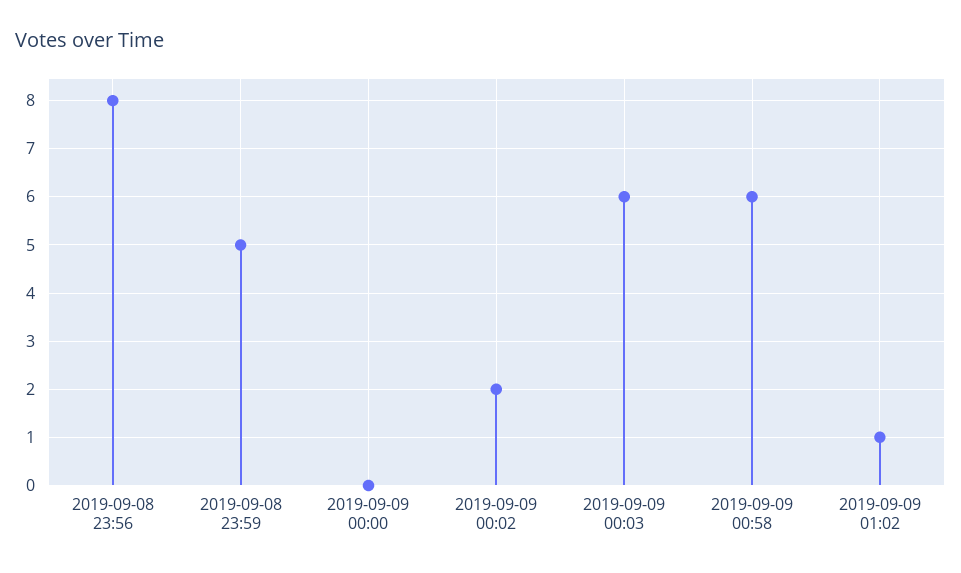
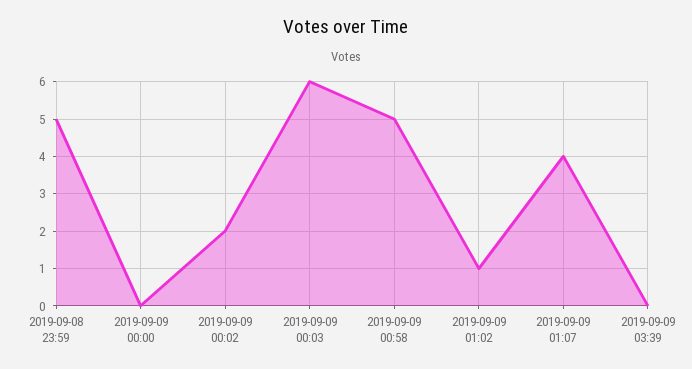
2019-09-08 23:56: 8 -> none
2019-09-09 00:58: 6 -> 5
2019-09-09 01:07: none -> 4
2019-09-09 03:39: none -> 0

